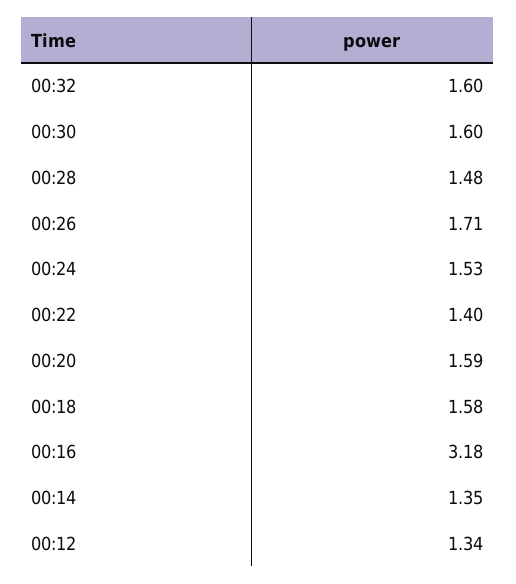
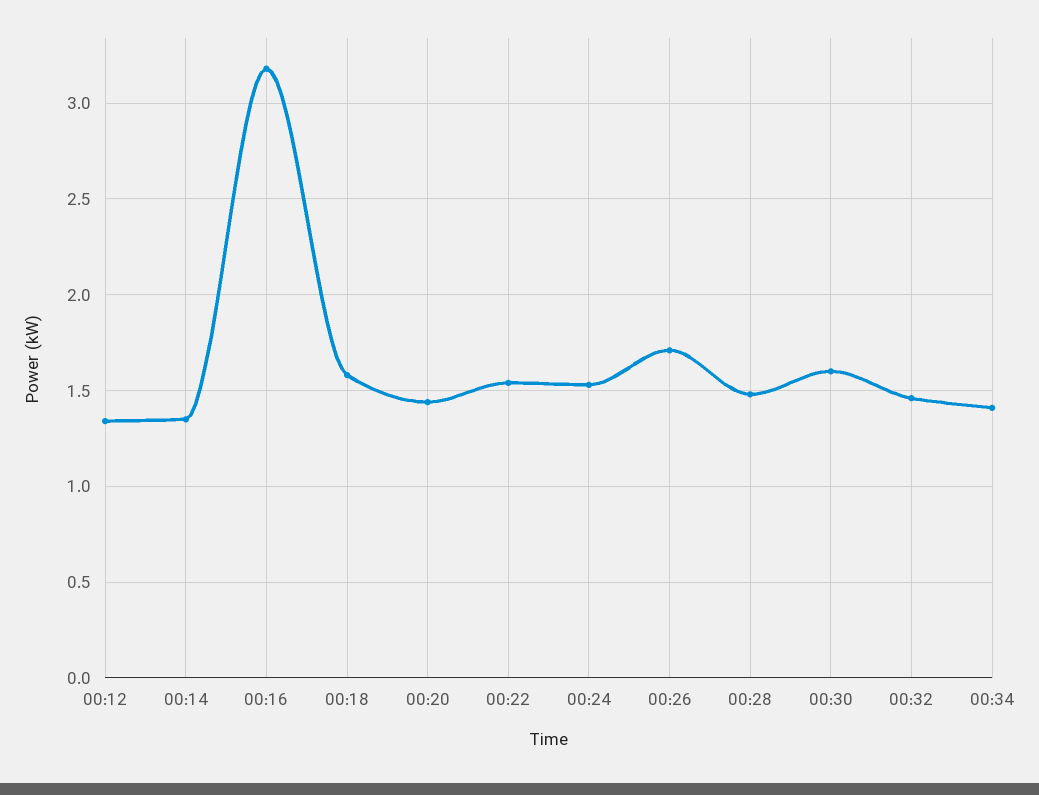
00:32: 1.6 -> 1.45
00:22: 1.4 -> 1.55
00:20: 1.59 -> 1.45
00:34: none -> 1.4

